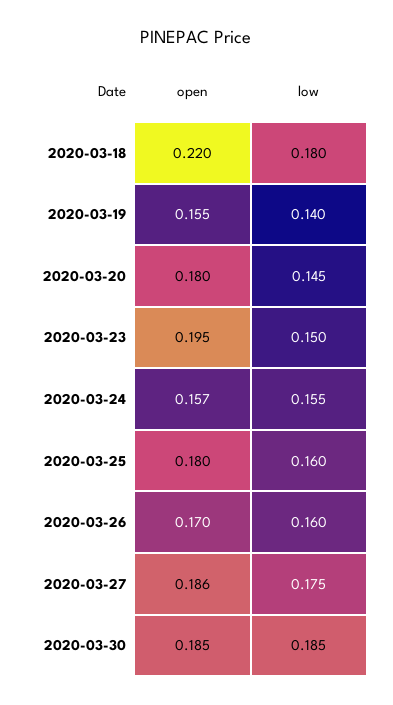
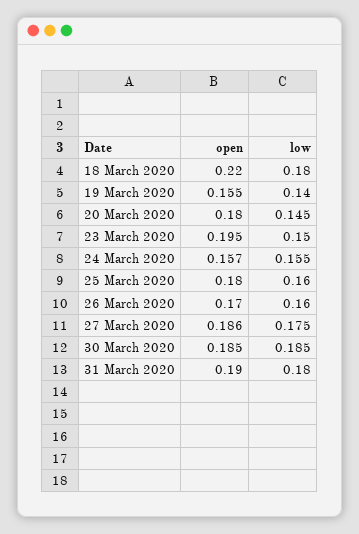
open, 31 March 2020: none -> 0.19
low, 31 March 2020: none -> 0.18

